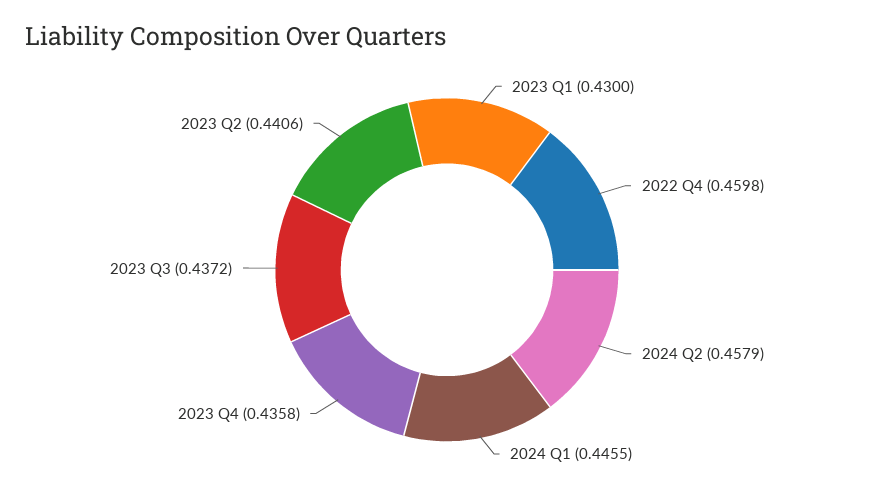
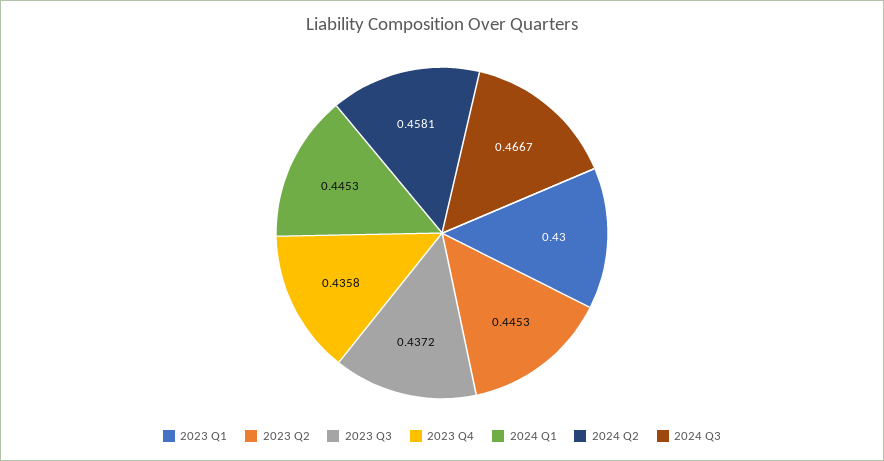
2022 Q4: 0.4598 -> none
2024 Q2: 0.4579 -> 0.4581
2024 Q1: 0.4455 -> 0.4453
2023 Q2: 0.4406 -> 0.4453
2024 Q3: none -> 0.4667

